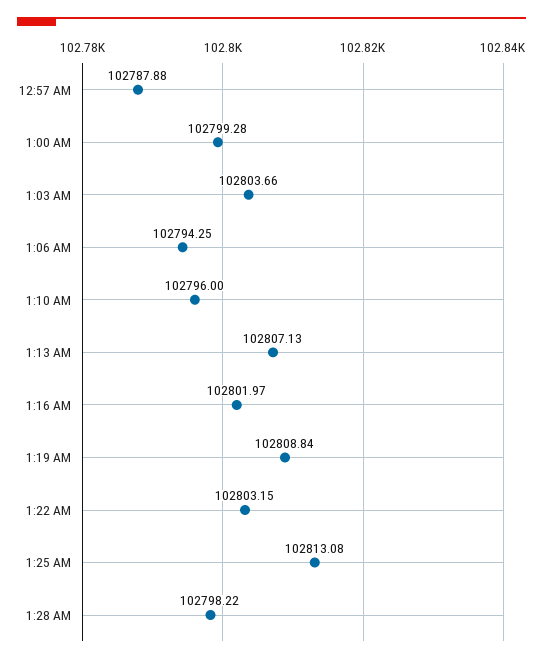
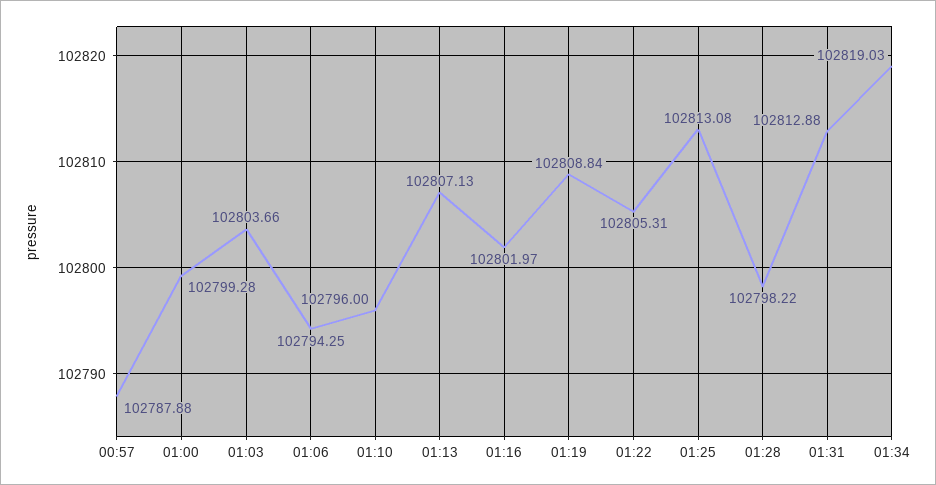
1:22 AM: 102803.15 -> 102805.31
01:31: none -> 102812.88
01:34: none -> 102819.03

